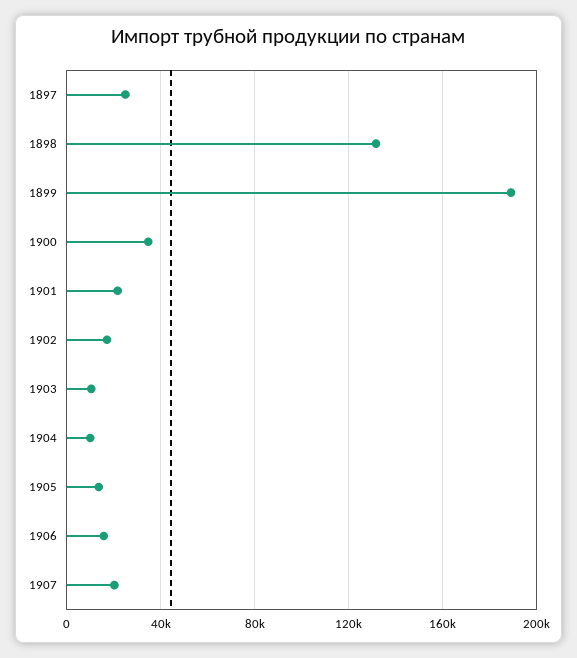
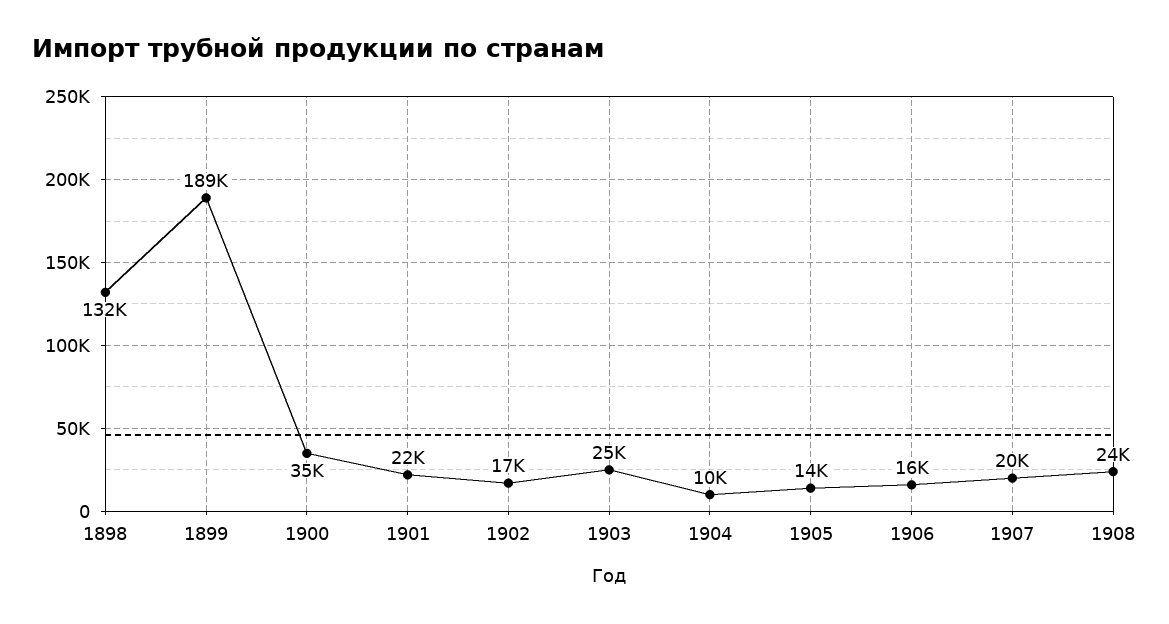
1897: 25000 -> none
1903: 10000 -> 25000
1908: none -> 24000

